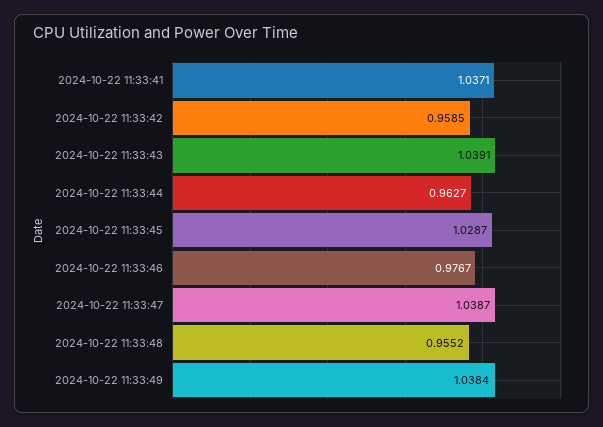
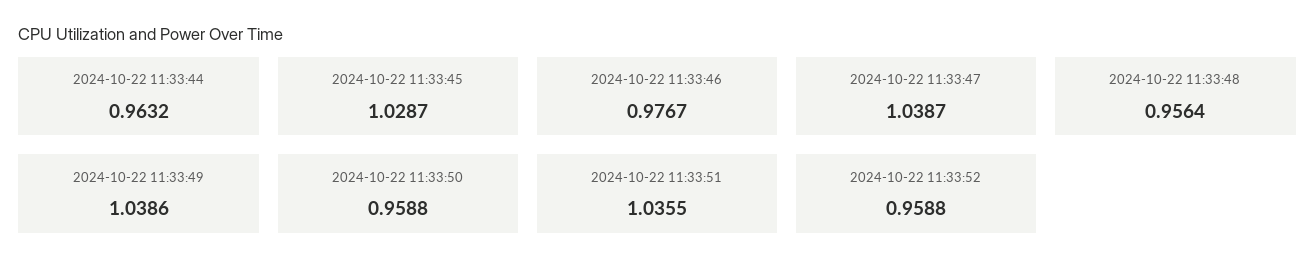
2024-10-22 11:33:41: 1.0371 -> none
2024-10-22 11:33:42: 0.9585 -> none
2024-10-22 11:33:43: 1.0391 -> none
2024-10-22 11:33:44: 0.9627 -> 0.9632
2024-10-22 11:33:48: 0.9552 -> 0.9564
2024-10-22 11:33:49: 1.0384 -> 1.0386
2024-10-22 11:33:50: none -> 0.9588
2024-10-22 11:33:51: none -> 1.0355
2024-10-22 11:33:52: none -> 0.9588

